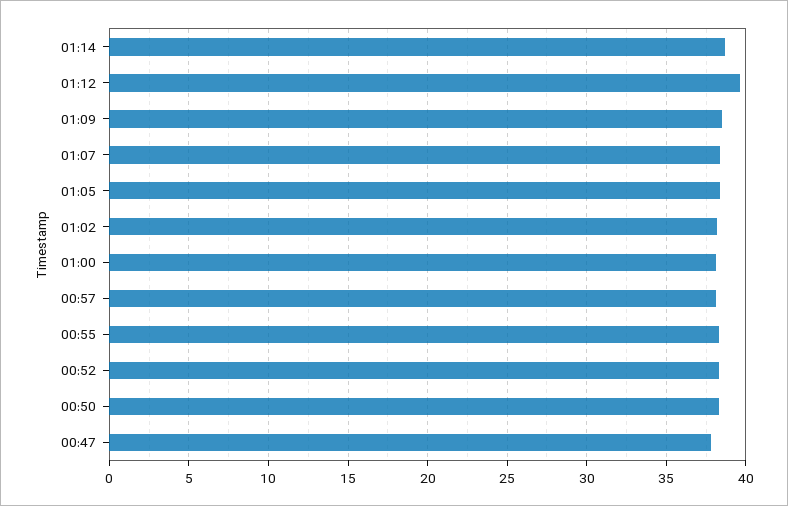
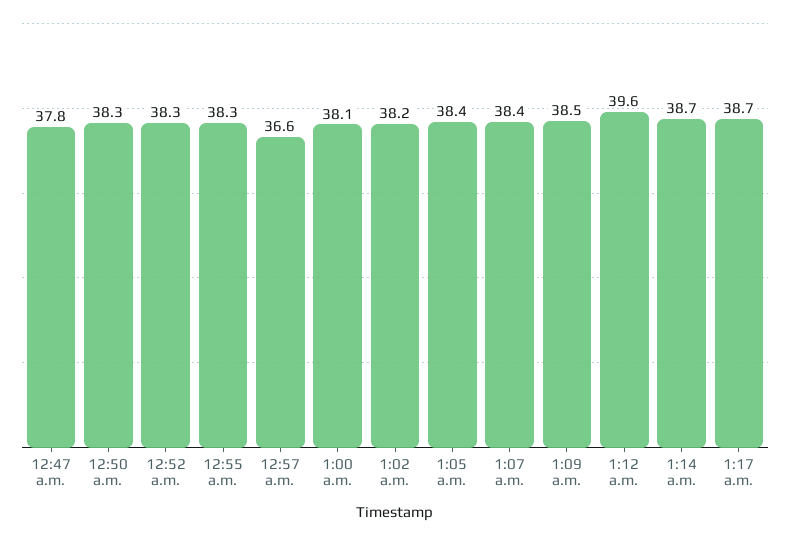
00:57: 38 -> 36.6
1:17 a.m.: none -> 38.7

